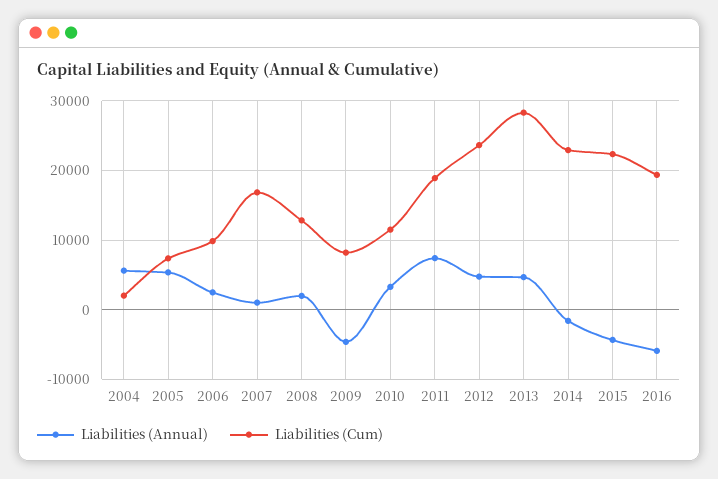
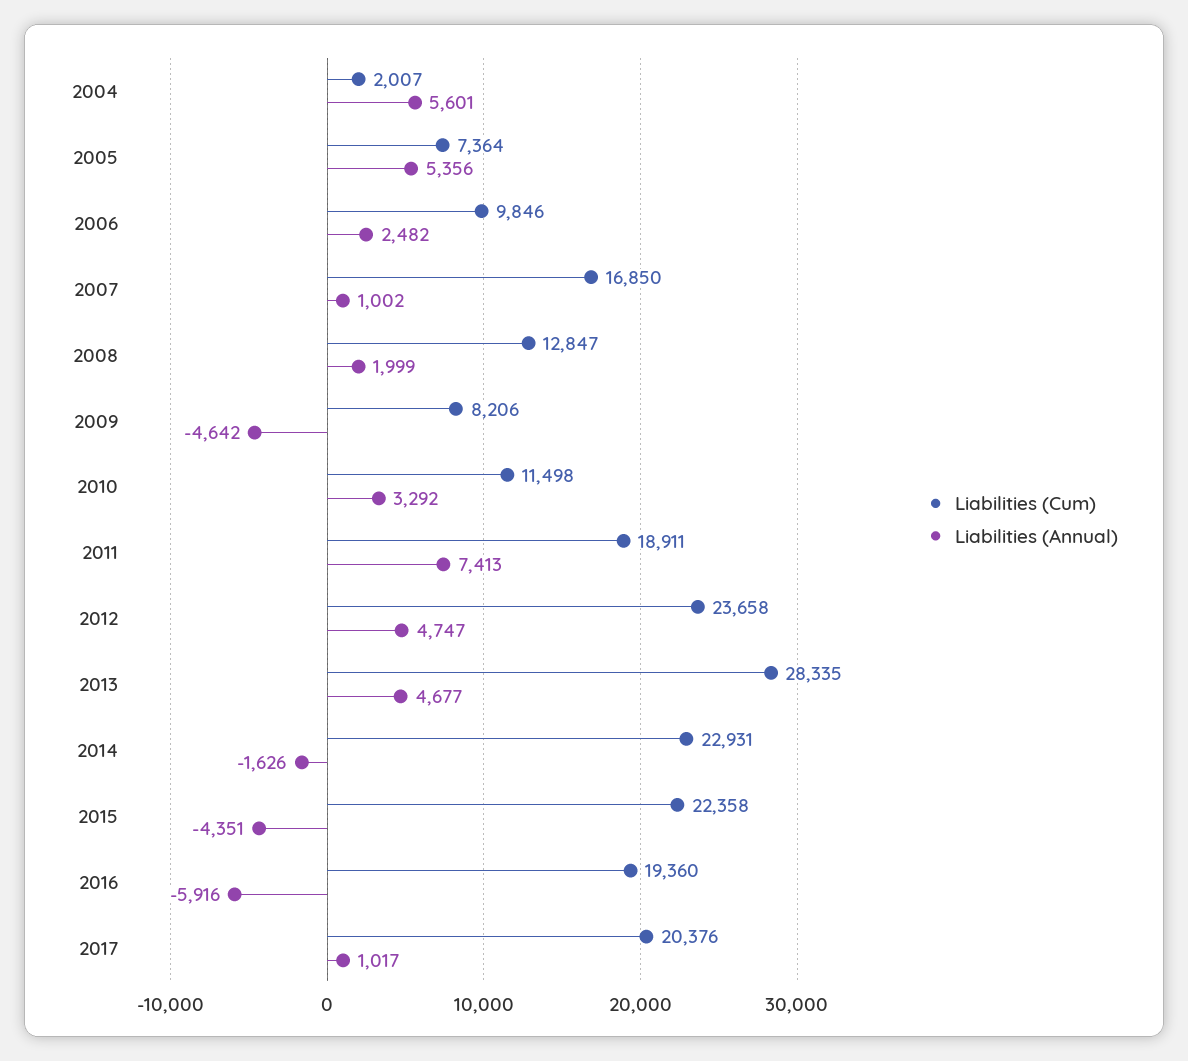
Liabilities (Cum), 2017: none -> 20376
Liabilities (Annual), 2017: none -> 1017

